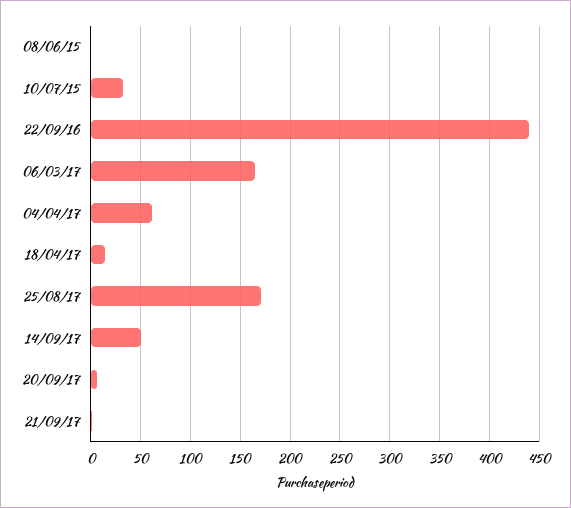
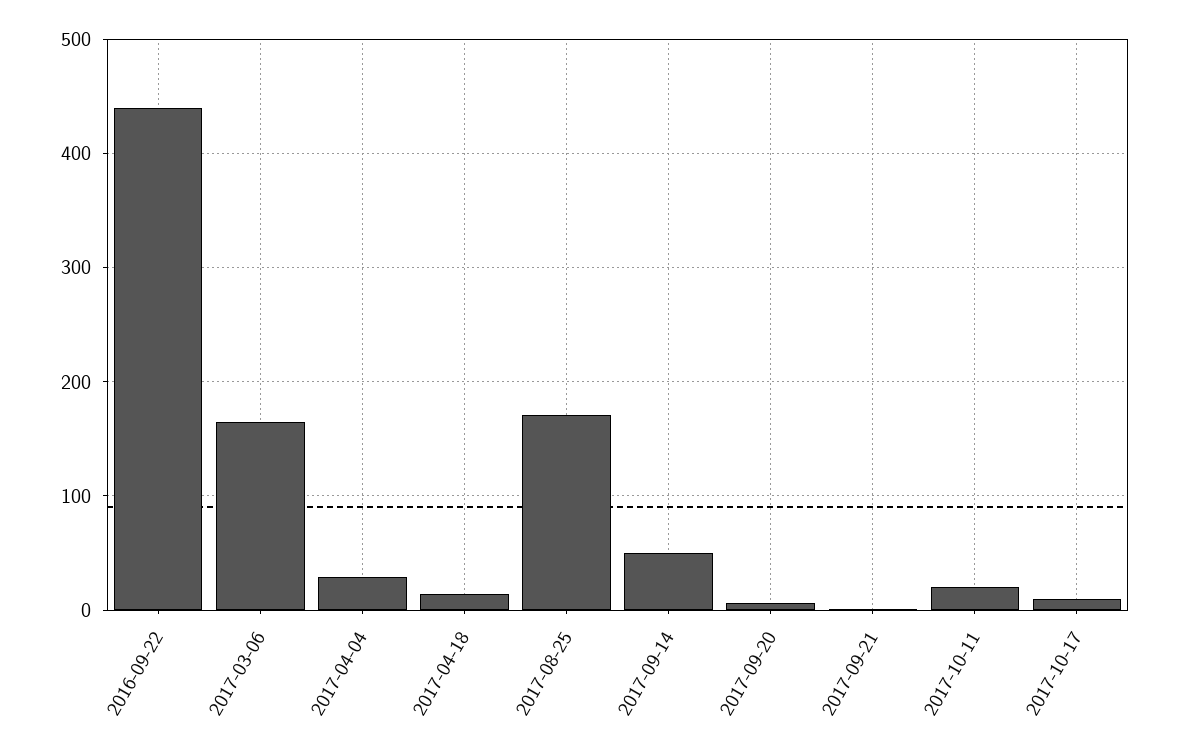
08/06/15: 0 -> none
10/07/15: 30 -> none
04/04/17: 60 -> 30
2017-10-11: none -> 20
2017-10-17: none -> 10

